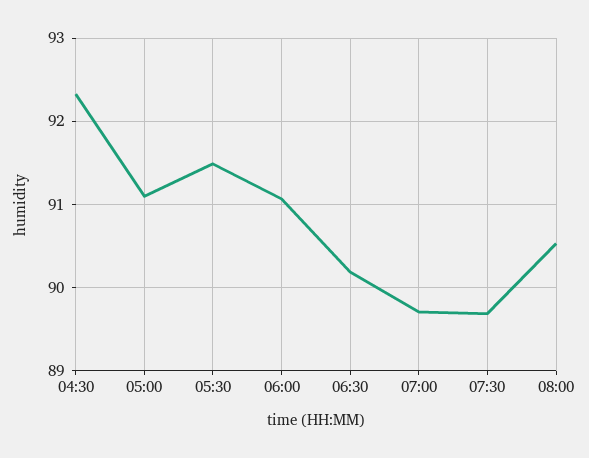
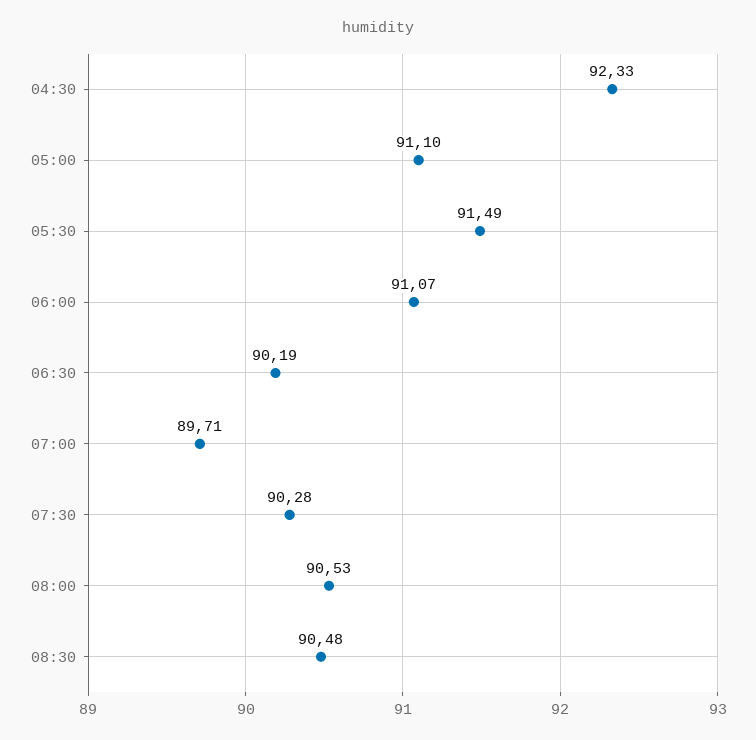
07:30: 89.7 -> 90.28
08:30: none -> 90.48

